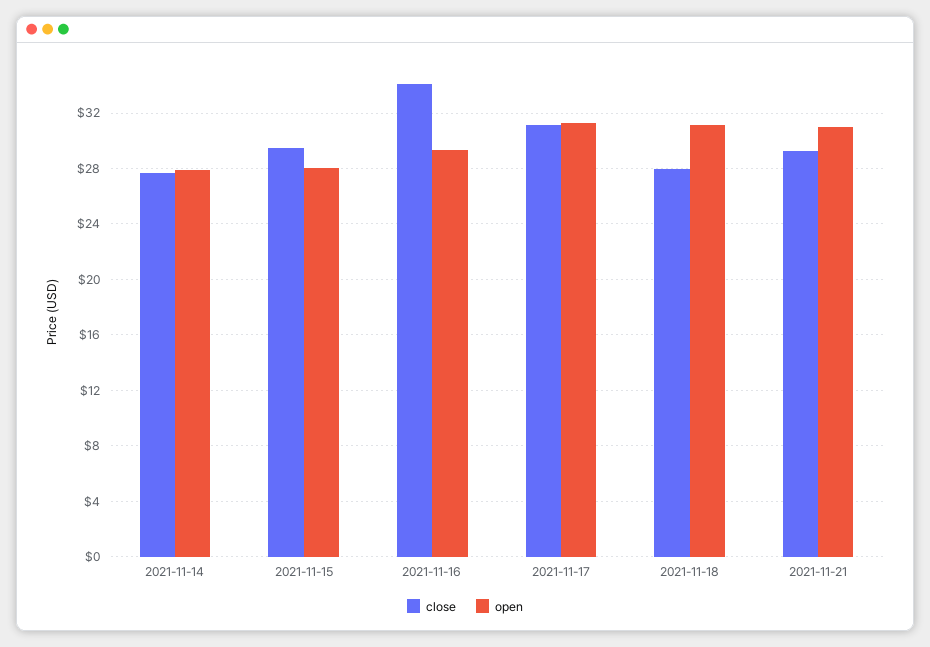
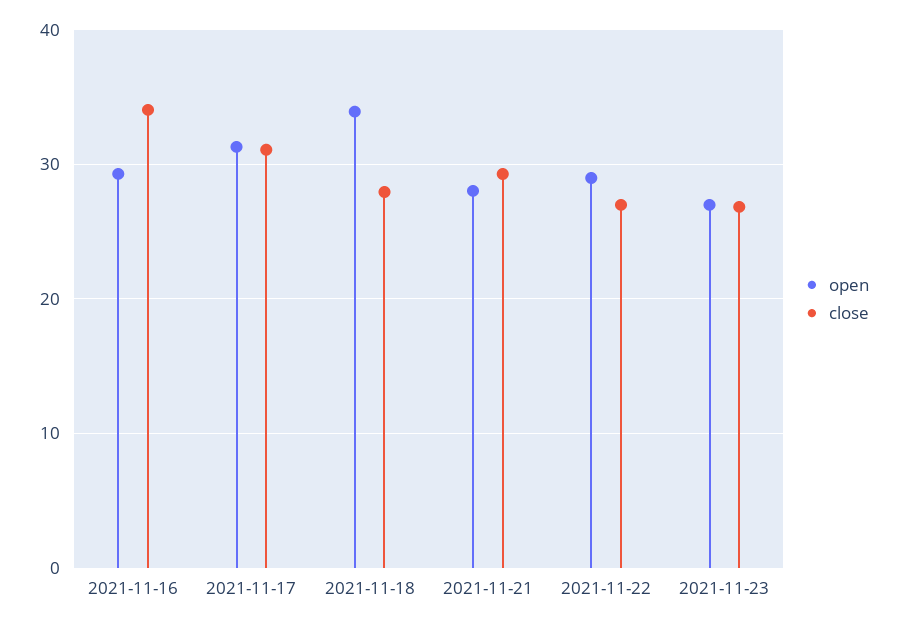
close, 2021-11-14: 27.5 -> none
open, 2021-11-14: 28 -> none
close, 2021-11-15: 29.5 -> none
open, 2021-11-15: 28 -> none
open, 2021-11-18: 31 -> 34
open, 2021-11-21: 31 -> 28
open, 2021-11-22: none -> 29
close, 2021-11-22: none -> 27
open, 2021-11-23: none -> 27
close, 2021-11-23: none -> 27

